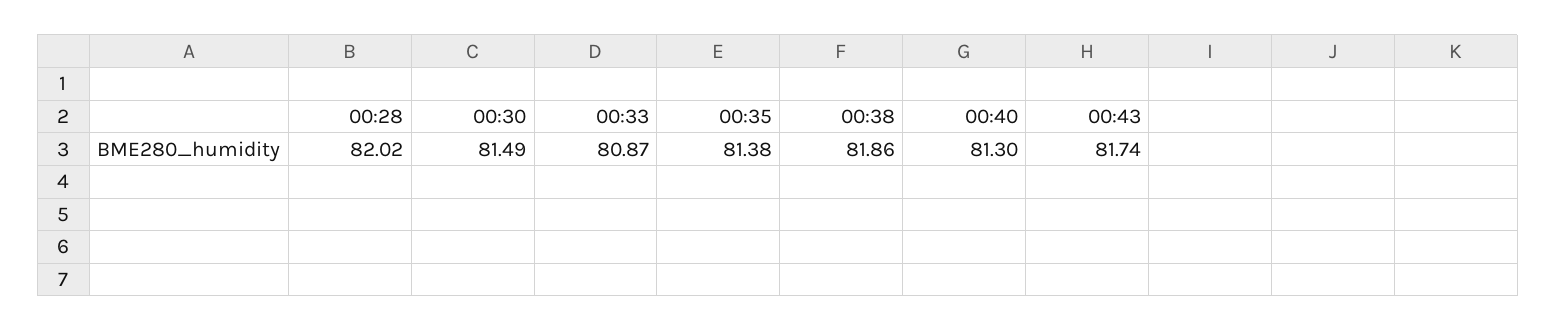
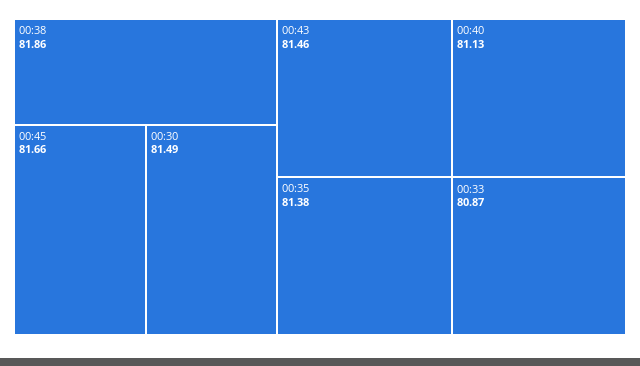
00:28: 82.02 -> none
00:40: 81.3 -> 81.13
00:43: 81.74 -> 81.46
00:45: none -> 81.66

